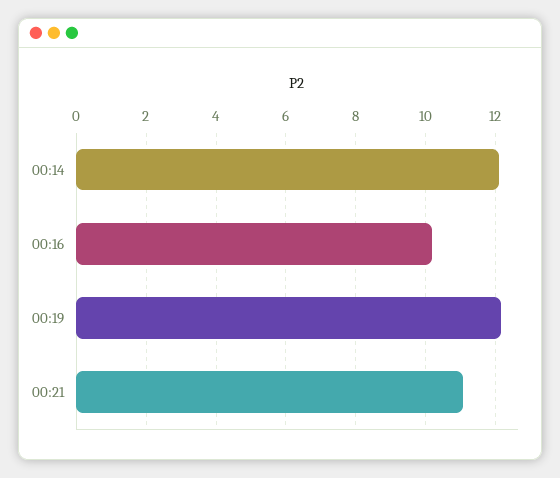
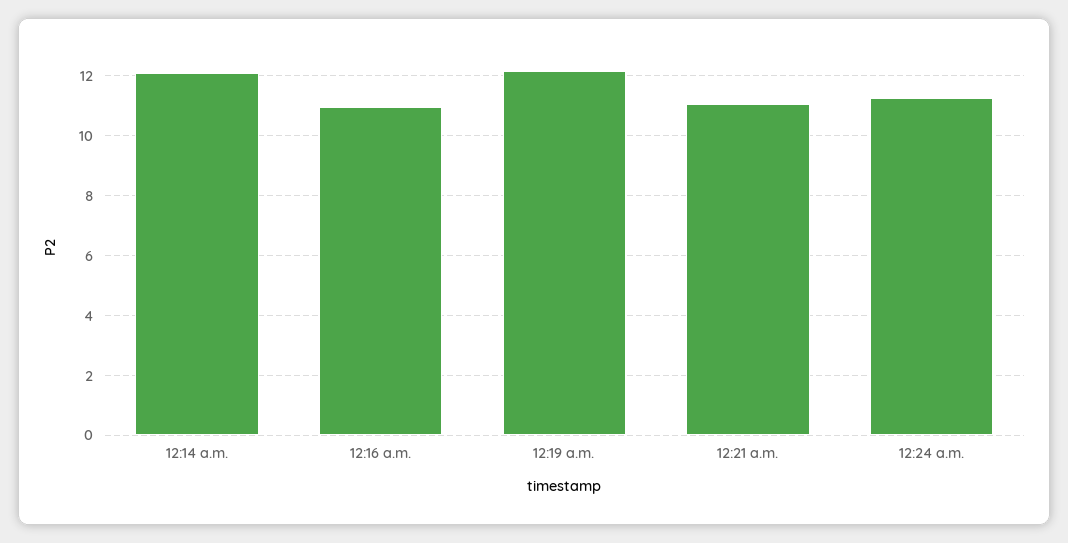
00:16: 10.2 -> 11
12:24 a.m.: none -> 11.25

